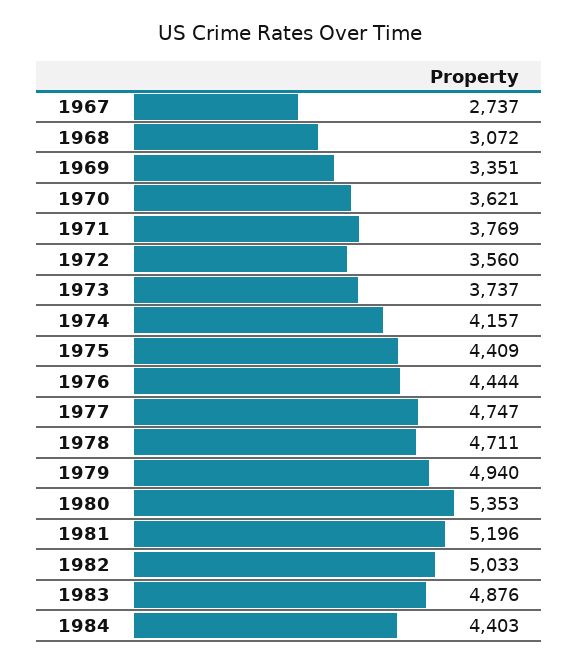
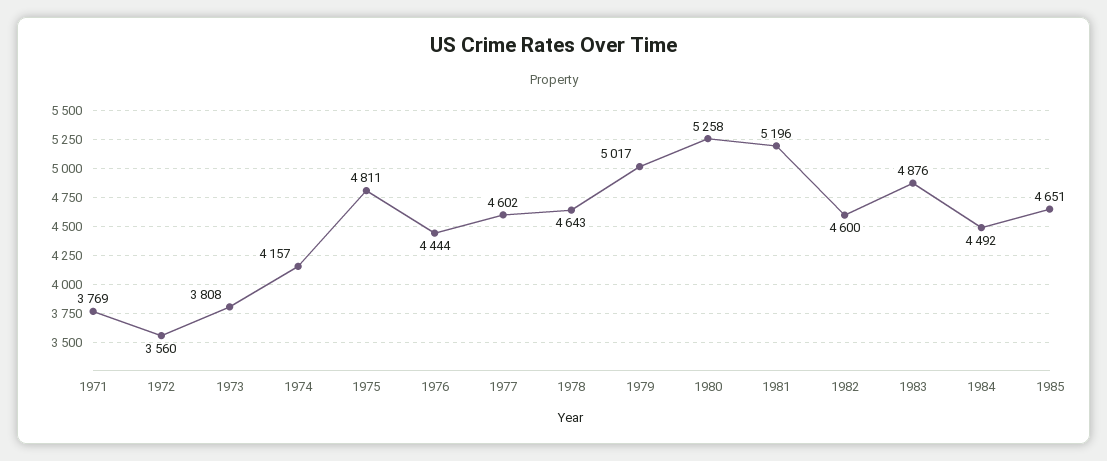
1967: 2737 -> none
1968: 3072 -> none
1969: 3351 -> none
1970: 3621 -> none
1973: 3737 -> 3808
1975: 4409 -> 4811
1977: 4747 -> 4602
1978: 4711 -> 4643
1979: 4940 -> 5017
1980: 5353 -> 5258
1982: 5033 -> 4600
1984: 4403 -> 4492
1985: none -> 4651

